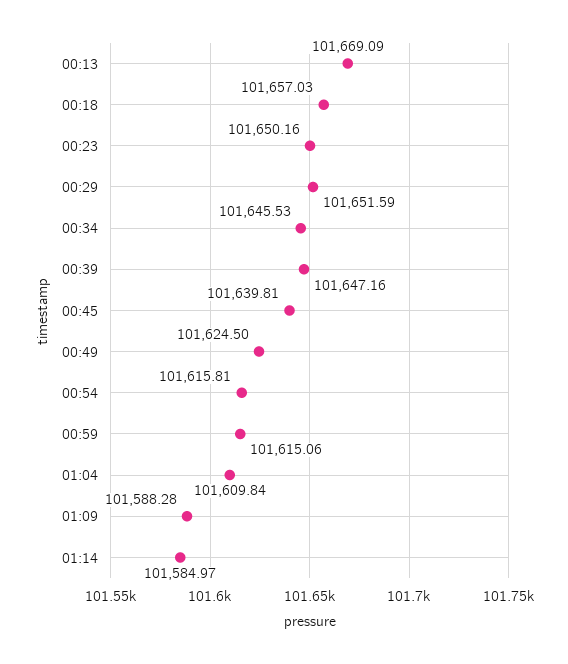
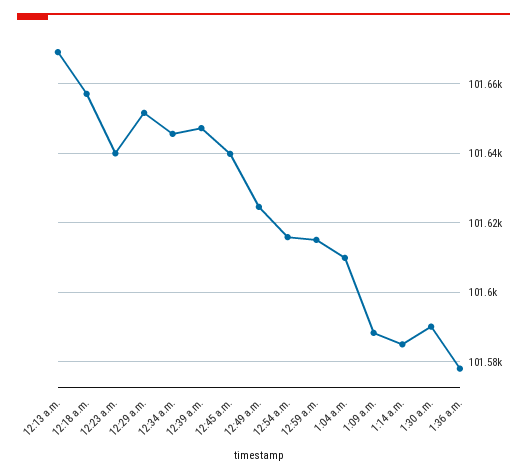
00:23: 101650.16 -> 101640
1:30 a.m.: none -> 101590
1:36 a.m.: none -> 101578

